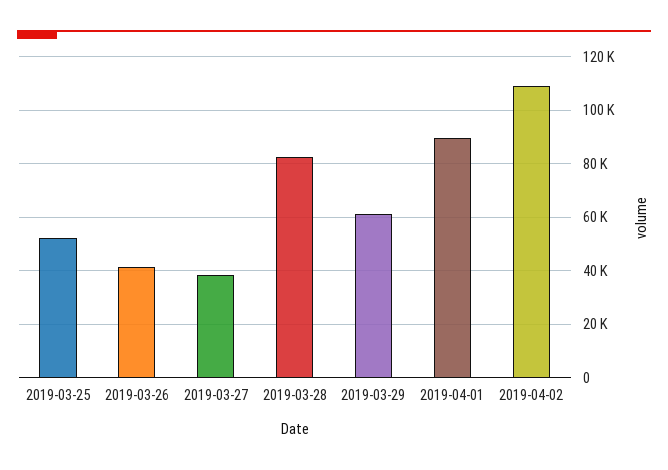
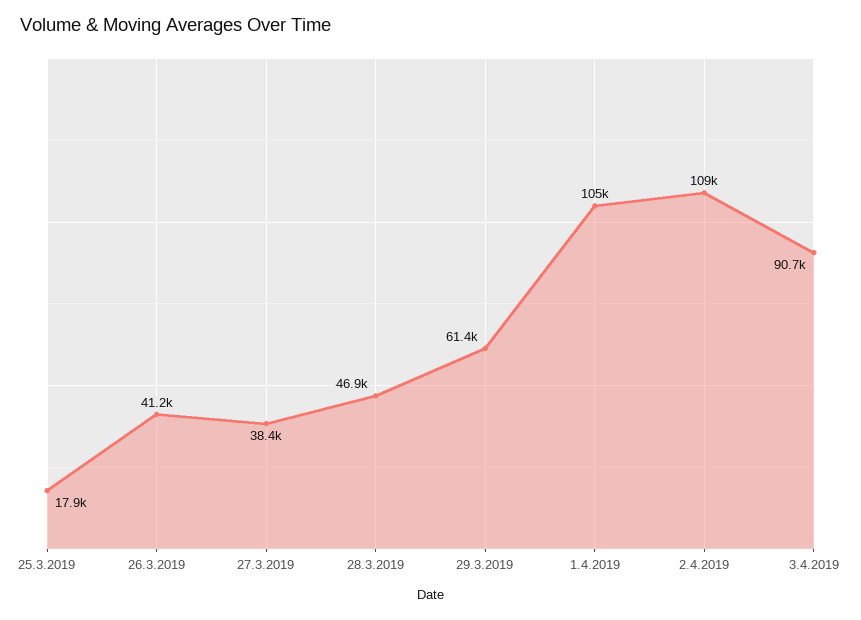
2019-03-25: 52500 -> 17900
2019-03-28: 82500 -> 46900
2019-04-01: 90000 -> 105000
3.4.2019: none -> 90700

